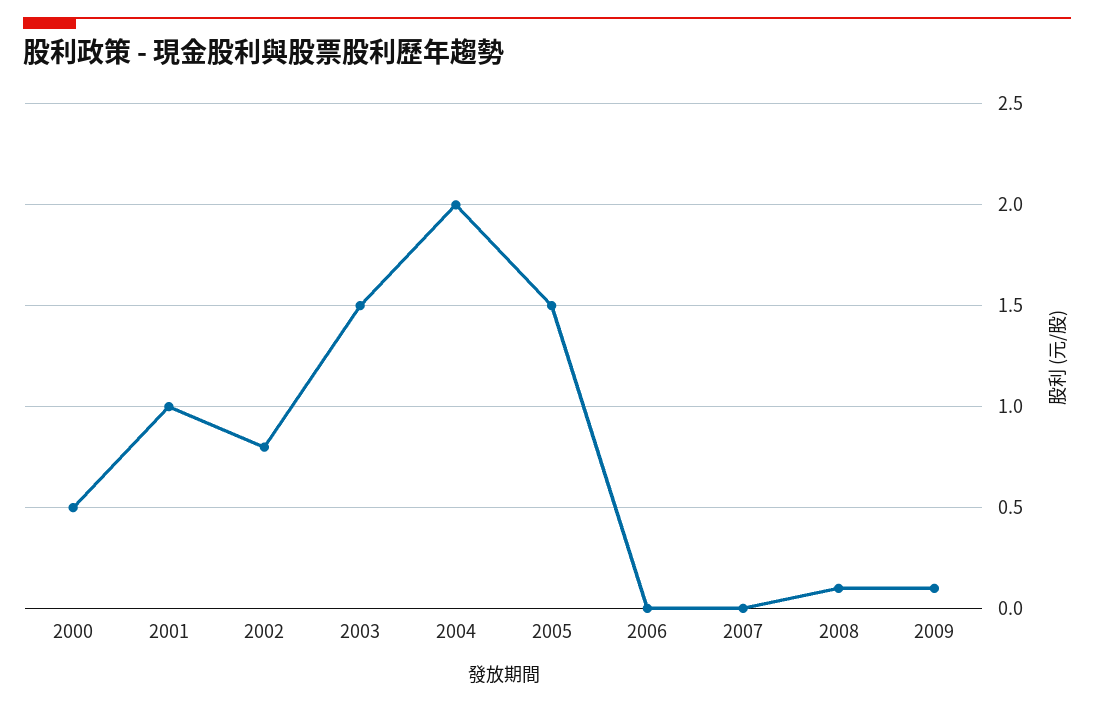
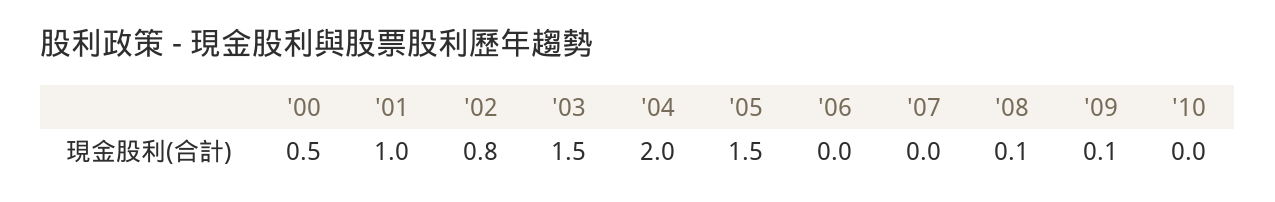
'10: none -> 0

